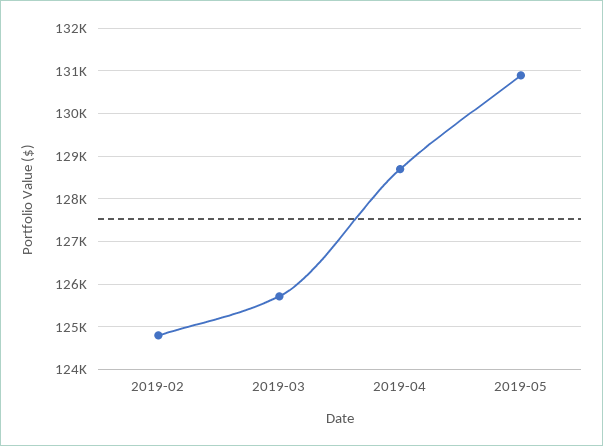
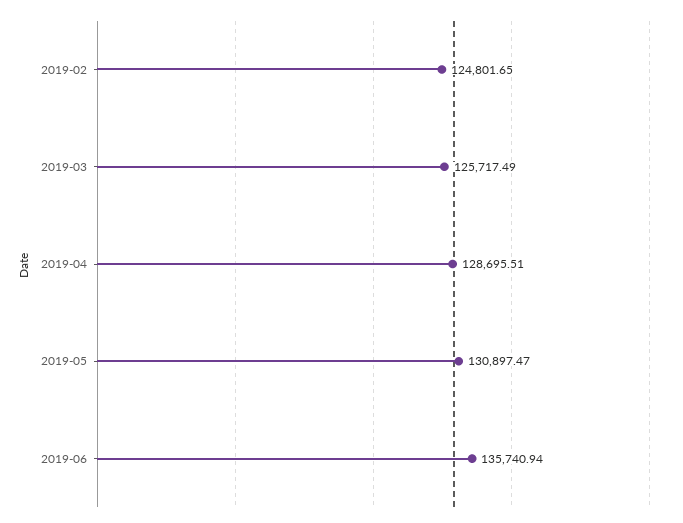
2019-06: none -> 135740.94

